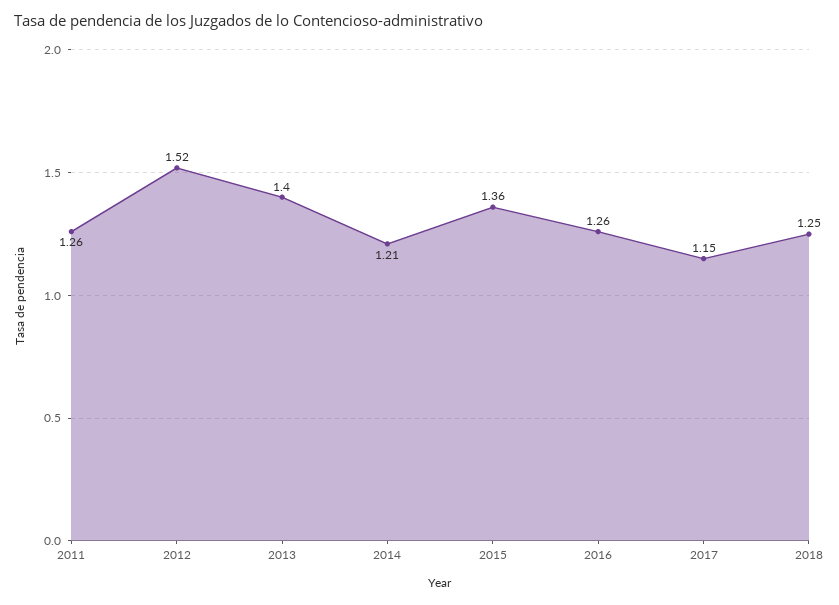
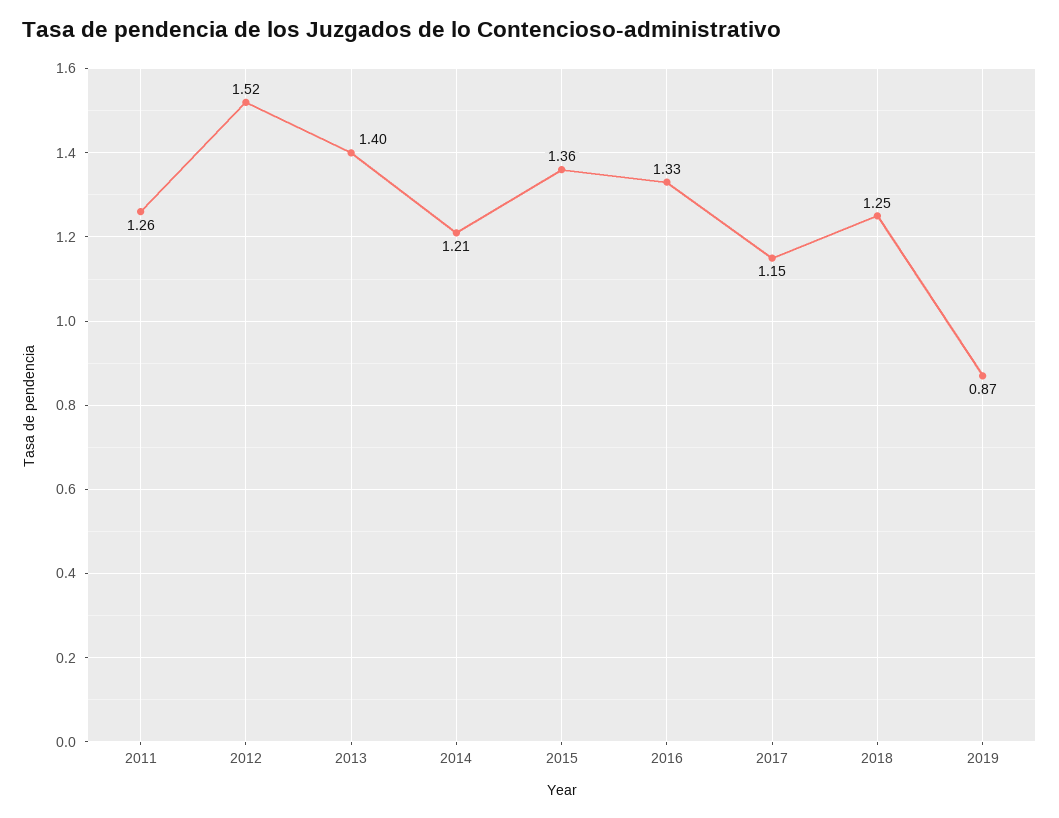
2016: 1.26 -> 1.33
2019: none -> 0.87

